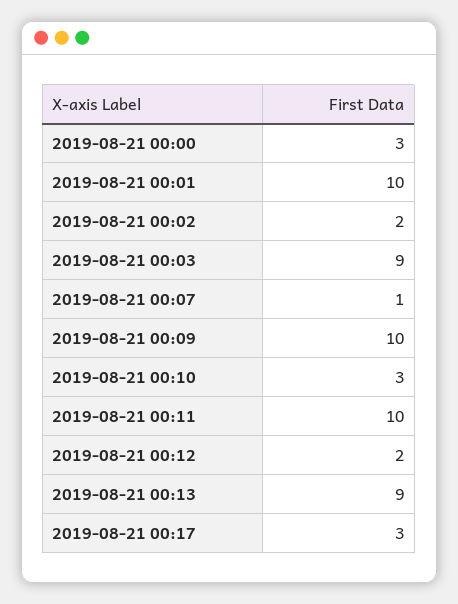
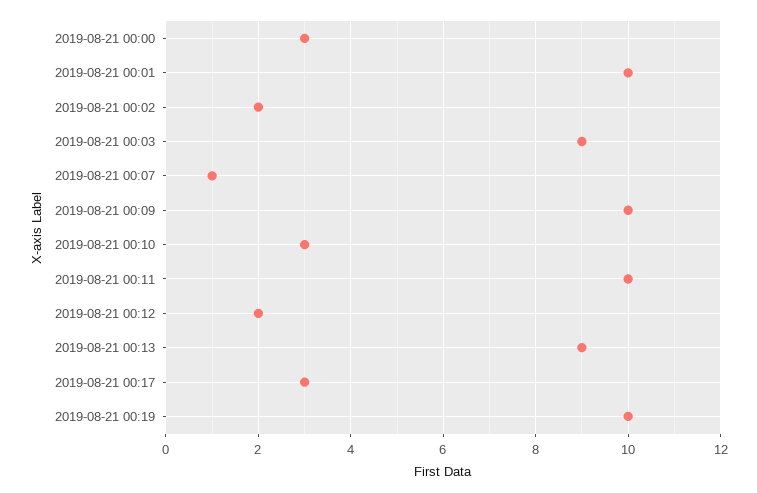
2019-08-21 00:19: none -> 10

